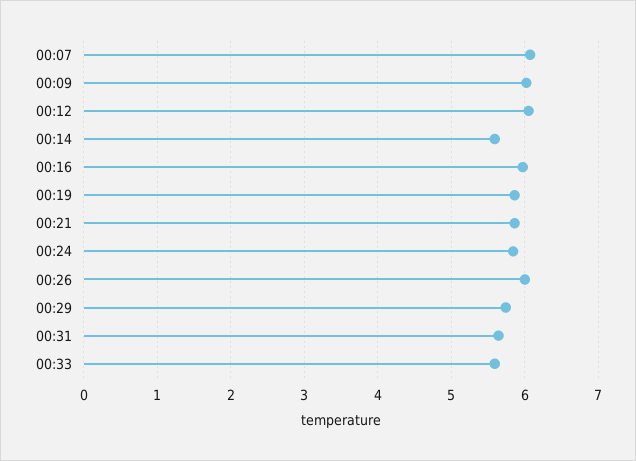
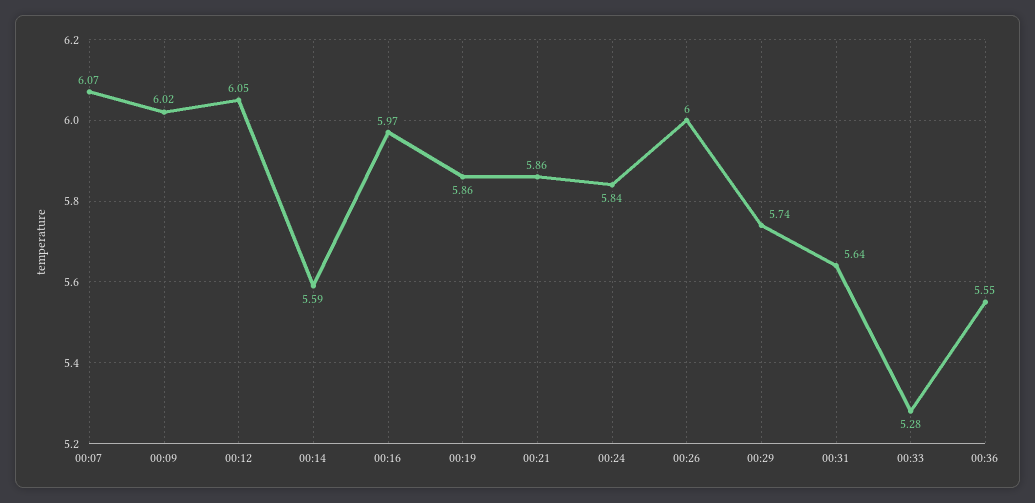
00:33: 5.6 -> 5.28
00:36: none -> 5.55

